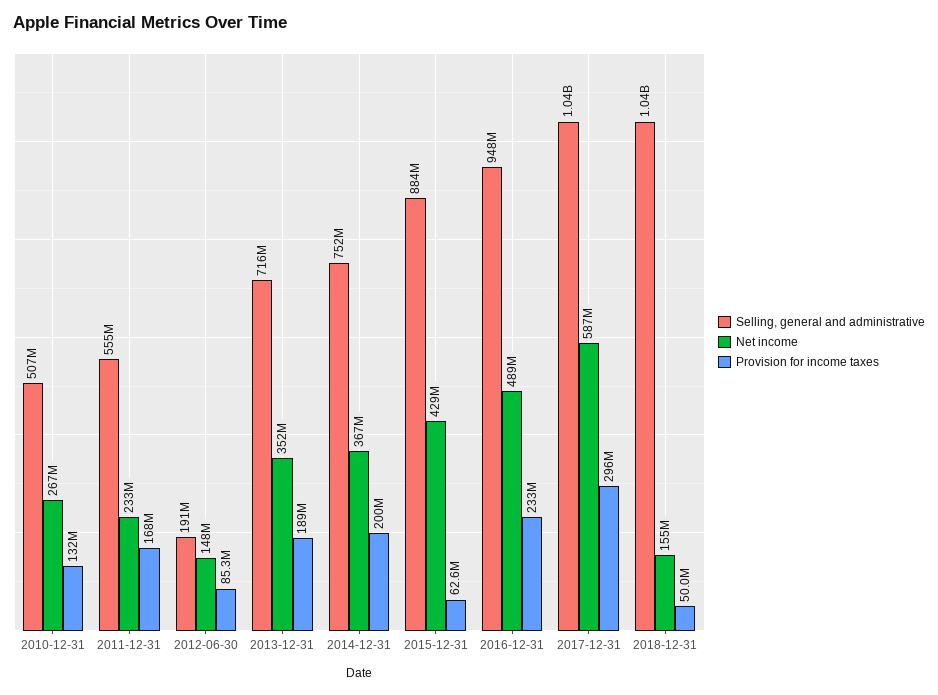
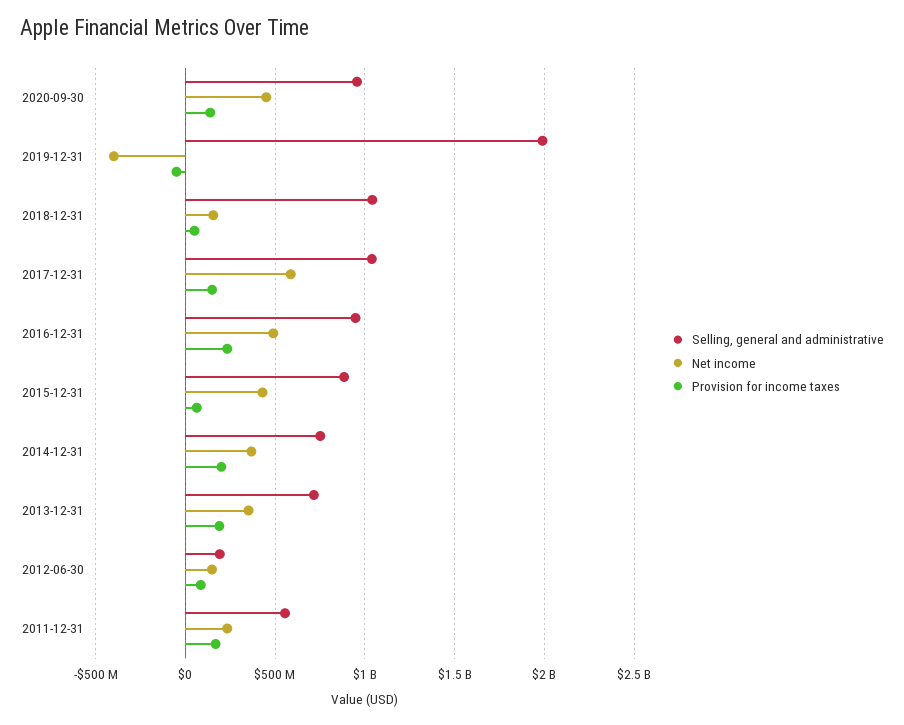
Selling, general and administrative, 2010-12-31: 507000000 -> none
Net income, 2010-12-31: 267000000 -> none
Provision for income taxes, 2010-12-31: 132000000 -> none
Provision for income taxes, 2017-12-31: 296000000 -> 150000000
Selling, general and administrative, 2020-09-30: none -> 950000000
Net income, 2020-09-30: none -> 450000000
Provision for income taxes, 2020-09-30: none -> 150000000
Selling, general and administrative, 2019-12-31: none -> 2000000000
Net income, 2019-12-31: none -> -400000000
Provision for income taxes, 2019-12-31: none -> -50000000

